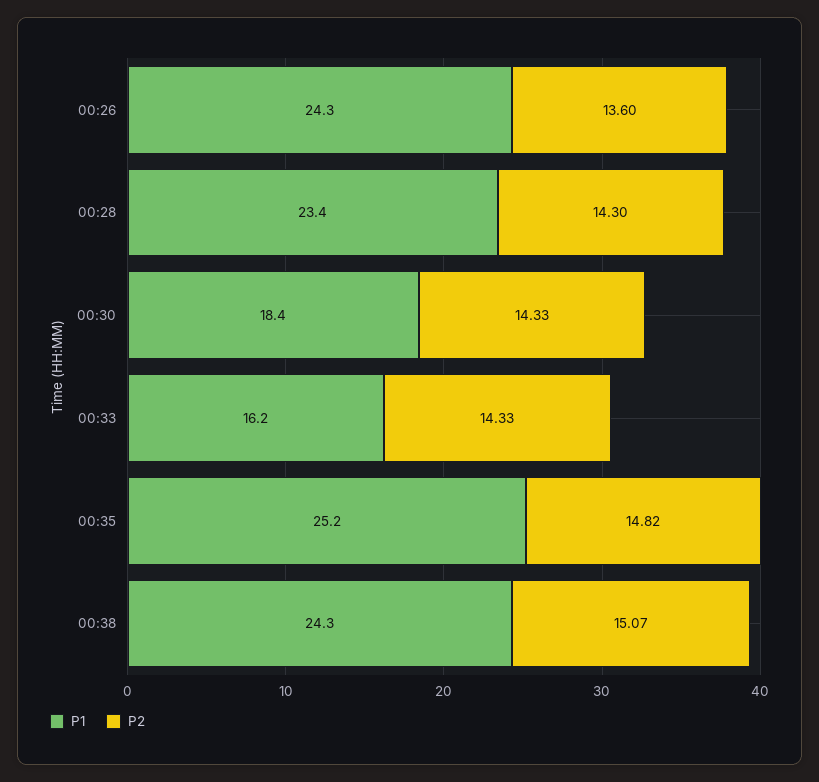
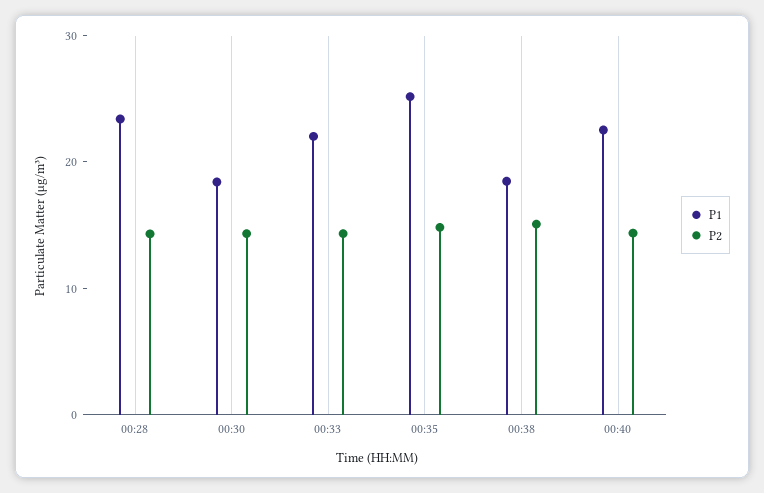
P1, 00:26: 24.3 -> none
P2, 00:26: 13.6 -> none
P1, 00:33: 16.2 -> 22
P1, 00:38: 24.3 -> 18
P1, 00:40: none -> 22
P2, 00:40: none -> 14

